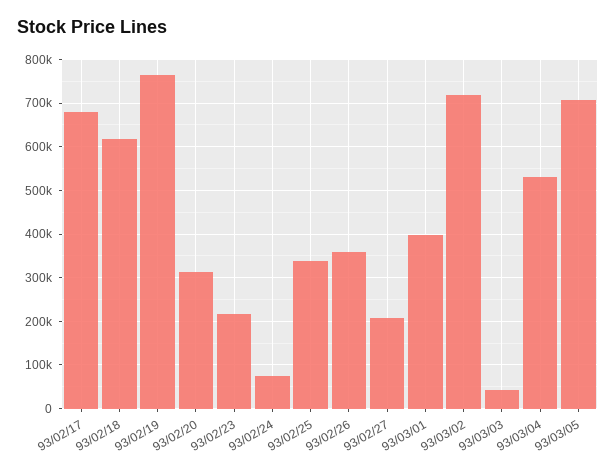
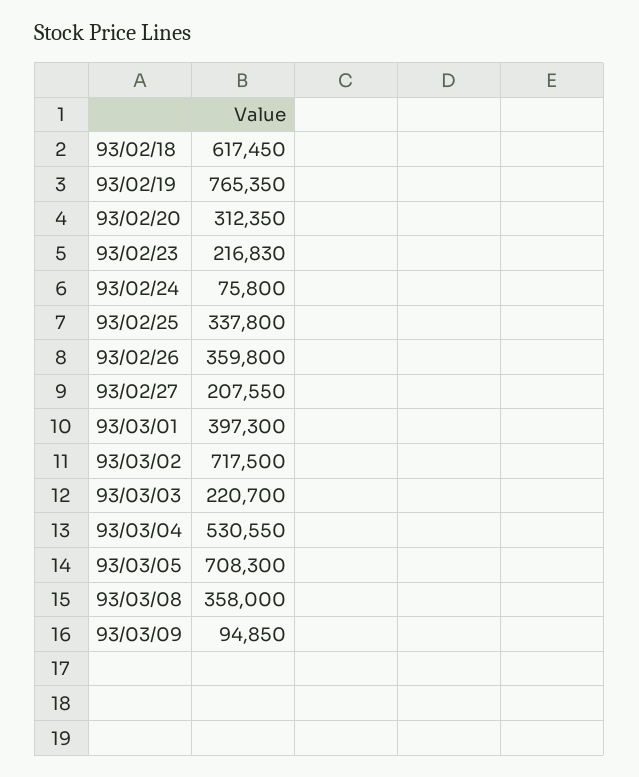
93/02/17: 680000 -> none
93/03/03: 40000 -> 220700
93/03/08: none -> 358000
93/03/09: none -> 94850

